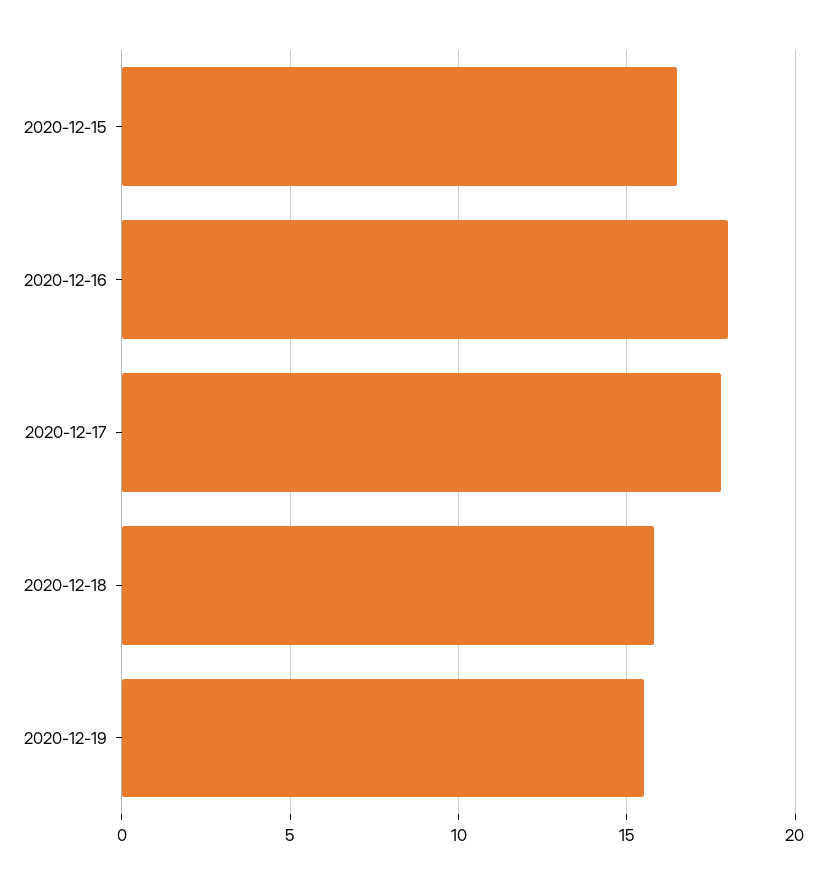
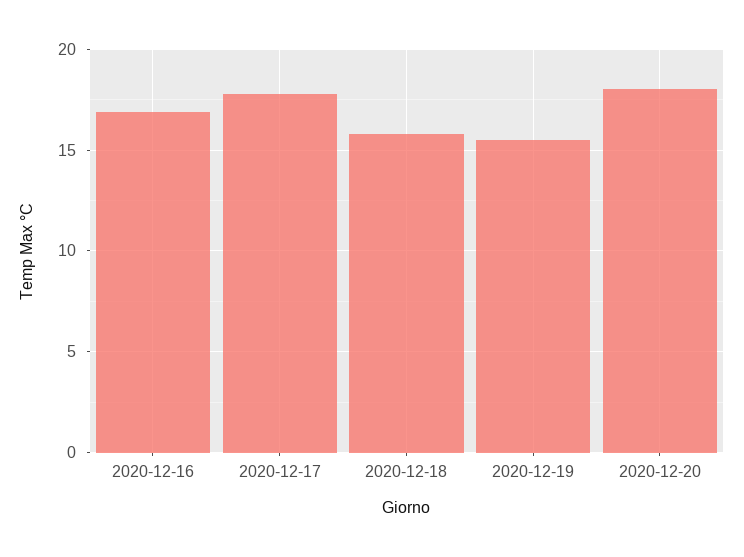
2020-12-15: 16.5 -> none
2020-12-16: 18 -> 17
2020-12-20: none -> 18

